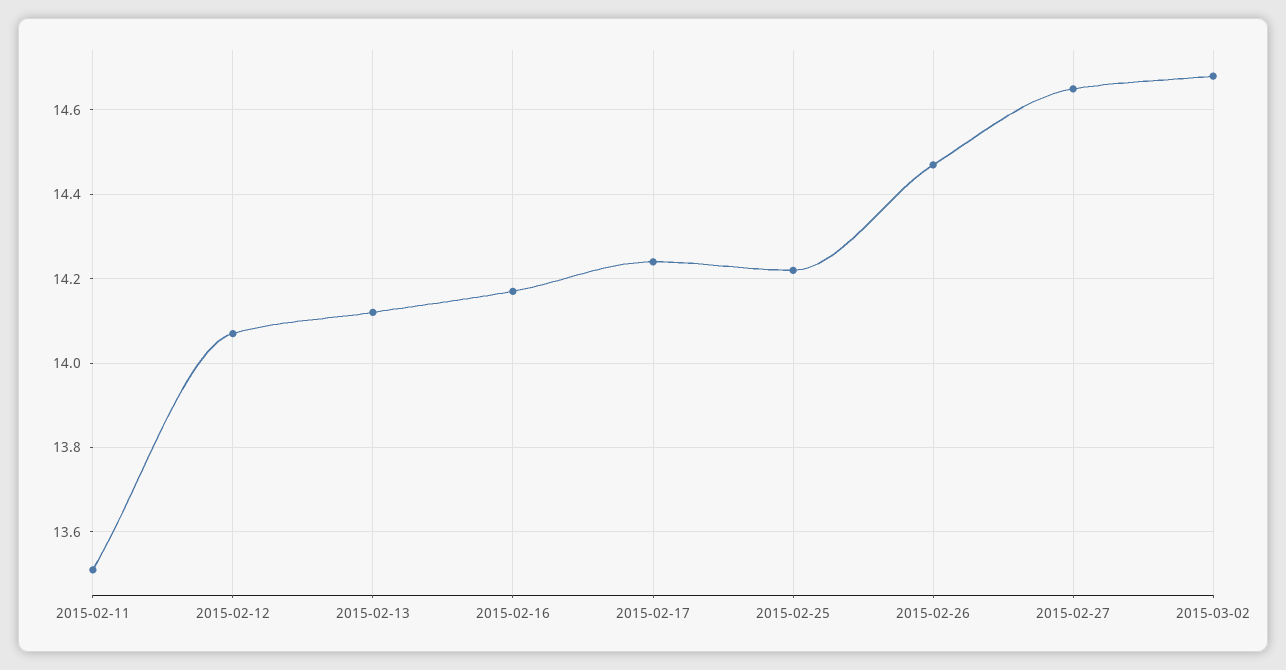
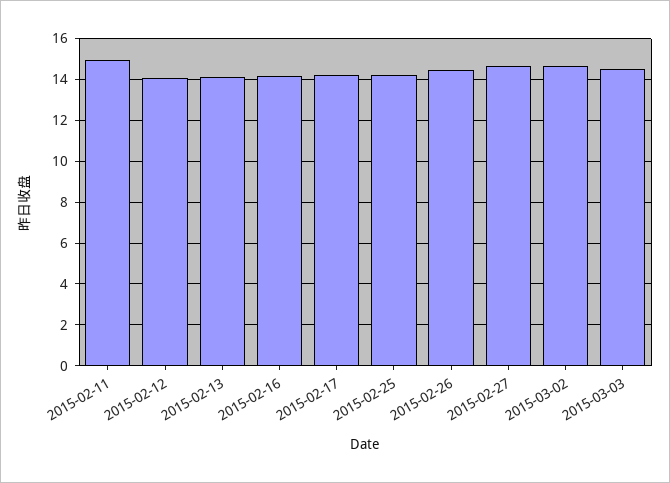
2015-02-11: 13.5 -> 15
2015-03-03: none -> 14.5

